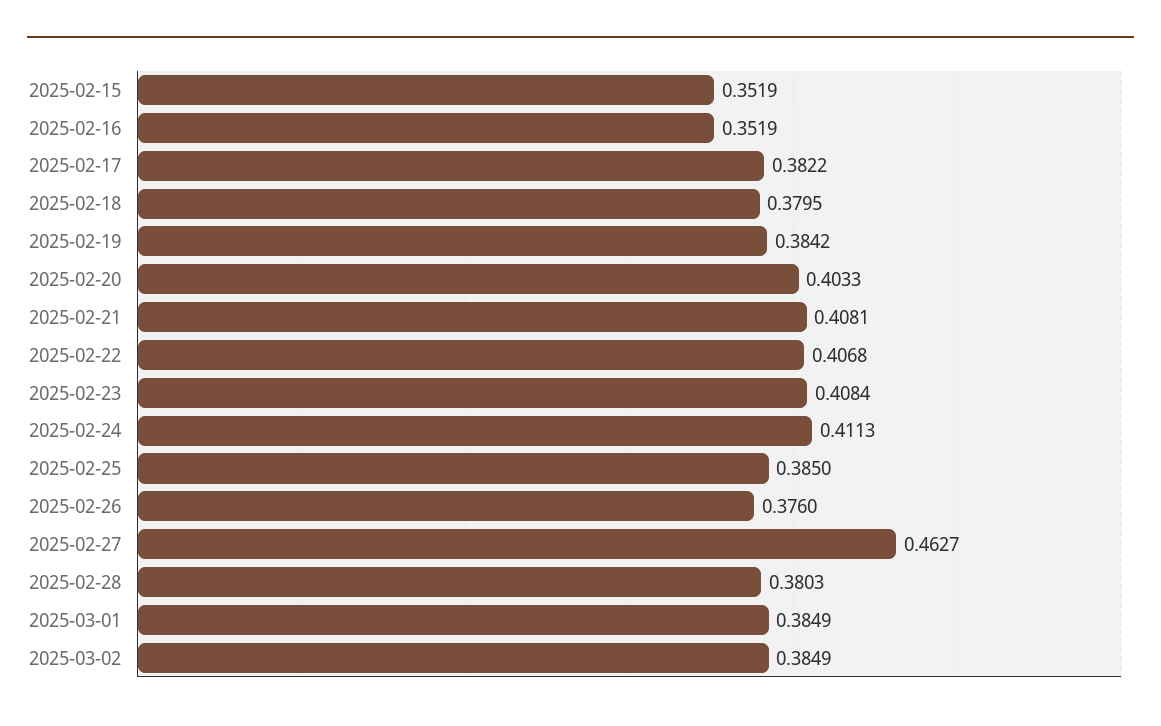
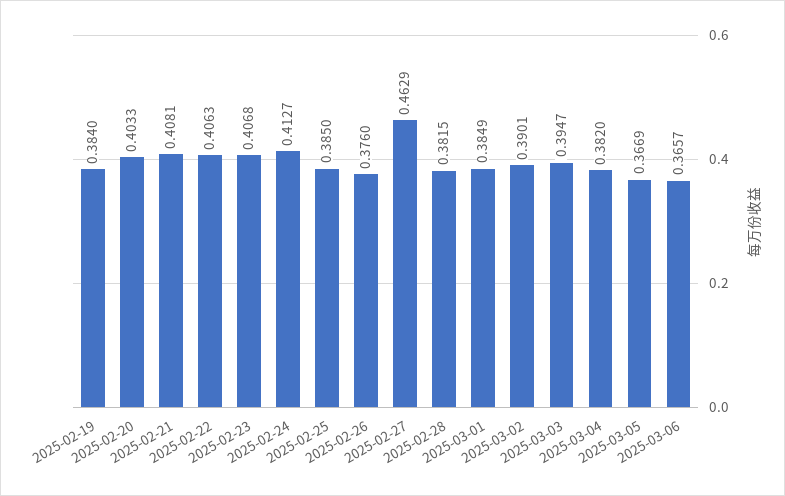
2025-02-15: 0.3519 -> none
2025-02-16: 0.3519 -> none
2025-02-17: 0.3822 -> none
2025-02-18: 0.3795 -> none
2025-02-19: 0.3842 -> 0.384
2025-02-22: 0.4068 -> 0.4063
2025-02-23: 0.4084 -> 0.4068
2025-02-24: 0.4113 -> 0.4127
2025-02-27: 0.4627 -> 0.4629
2025-02-28: 0.3803 -> 0.3815
2025-03-02: 0.3849 -> 0.3901
2025-03-03: none -> 0.3947
2025-03-04: none -> 0.382
2025-03-05: none -> 0.3669
2025-03-06: none -> 0.3657

